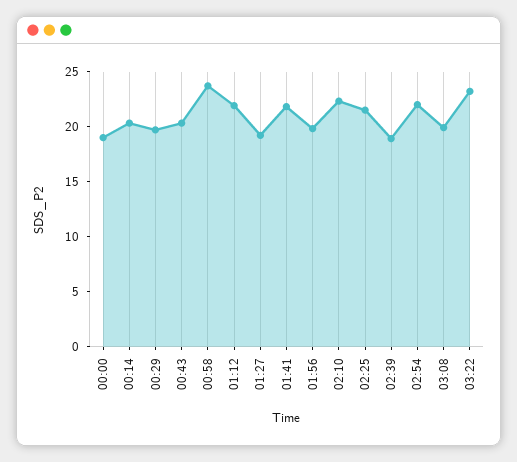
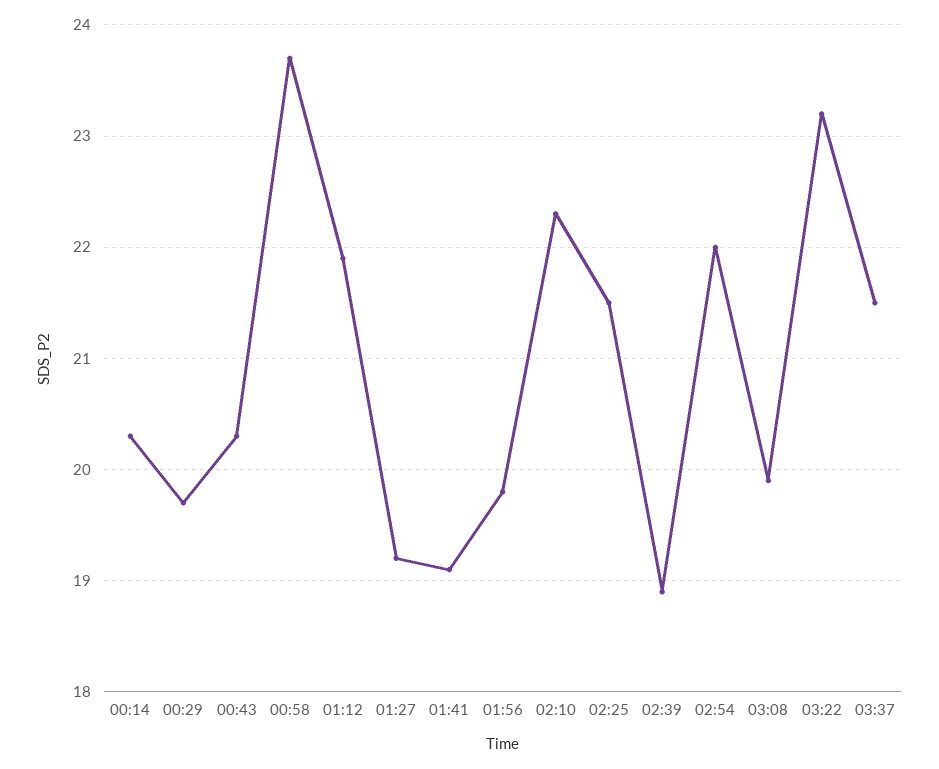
00:00: 19 -> none
01:41: 22 -> 19.1
03:37: none -> 21.5

